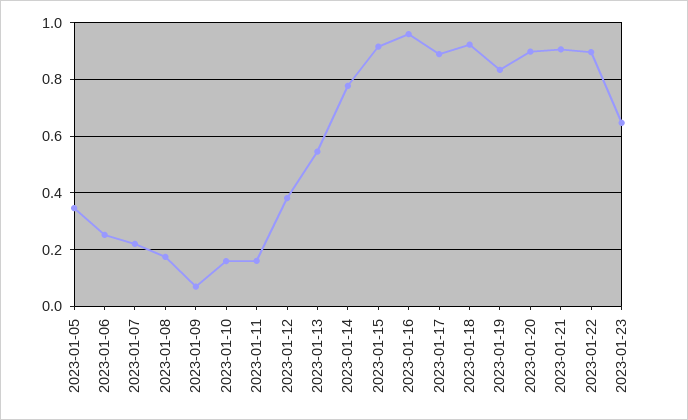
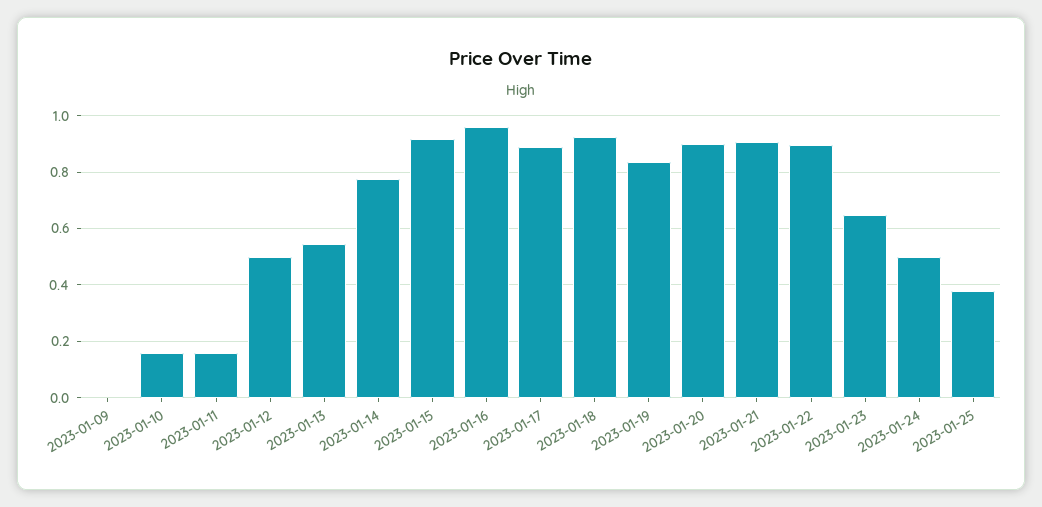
2023-01-05: 0.35 -> none
2023-01-06: 0.25 -> none
2023-01-07: 0.225 -> none
2023-01-08: 0.175 -> none
2023-01-09: 0.075 -> 0
2023-01-12: 0.375 -> 0.5
2023-01-24: none -> 0.5
2023-01-25: none -> 0.375

